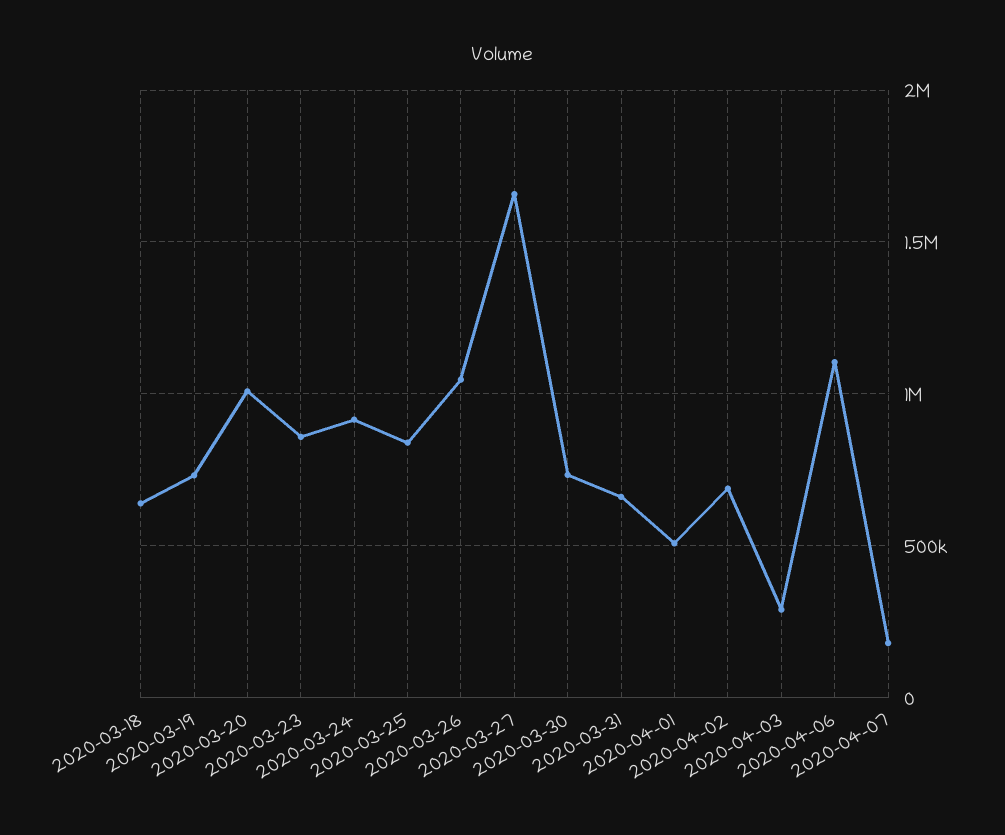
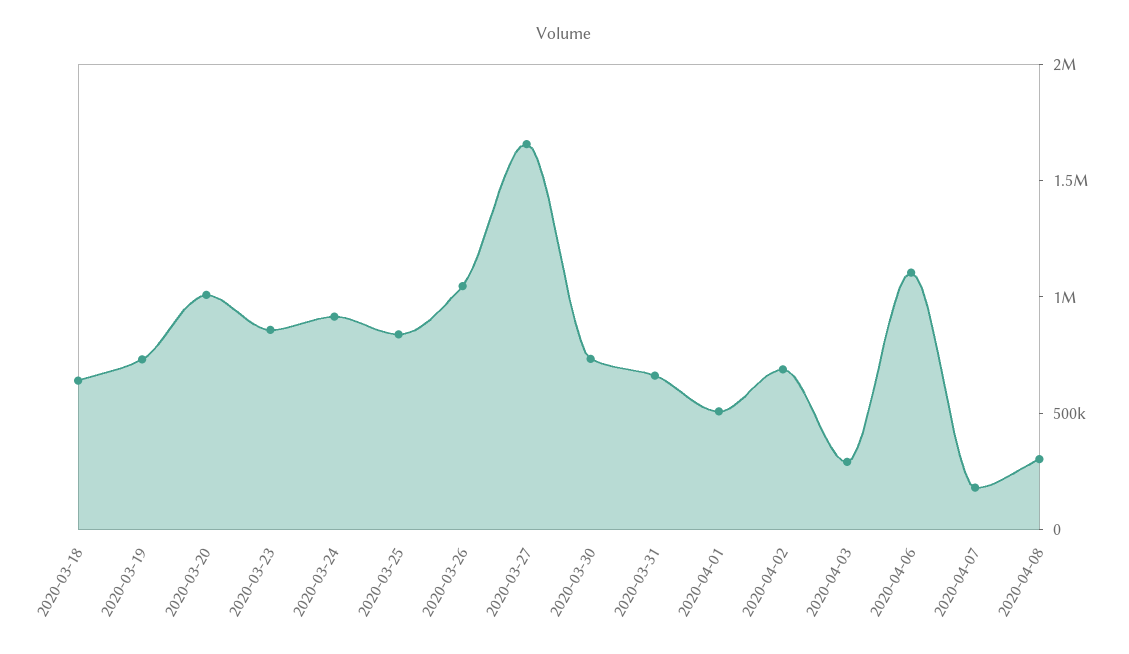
2020-04-08: none -> 300000

